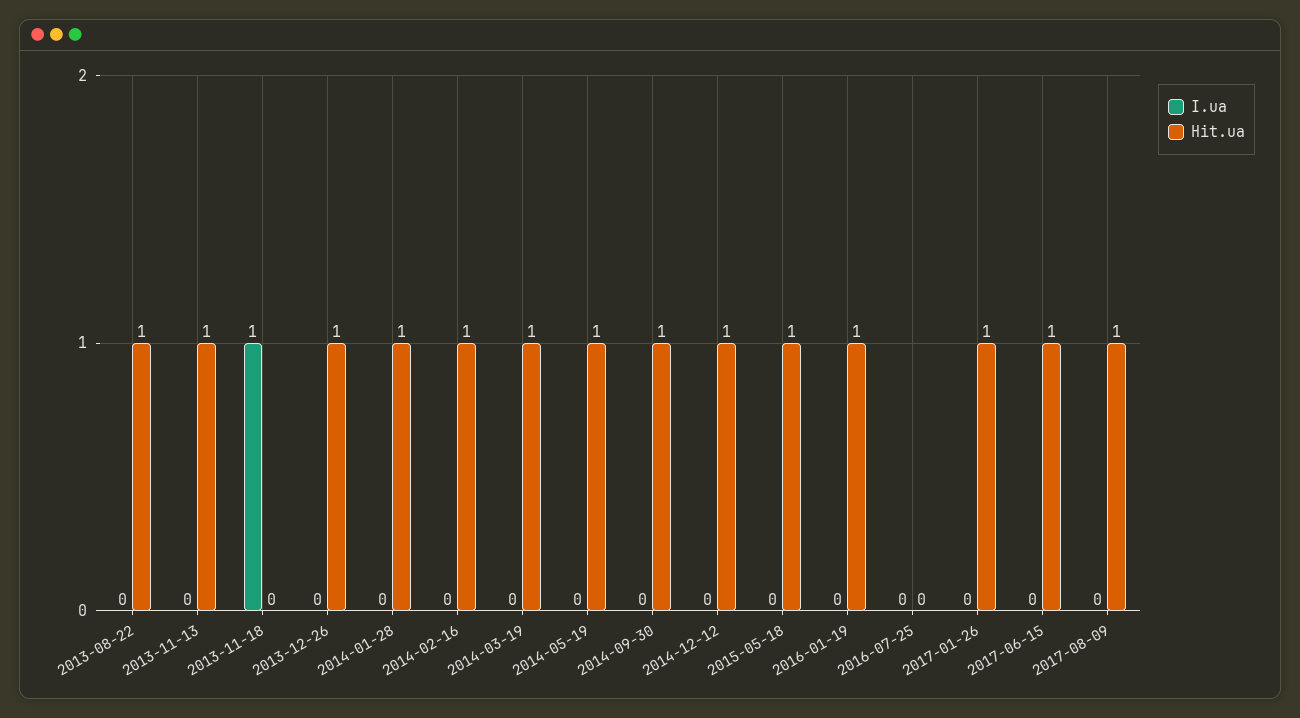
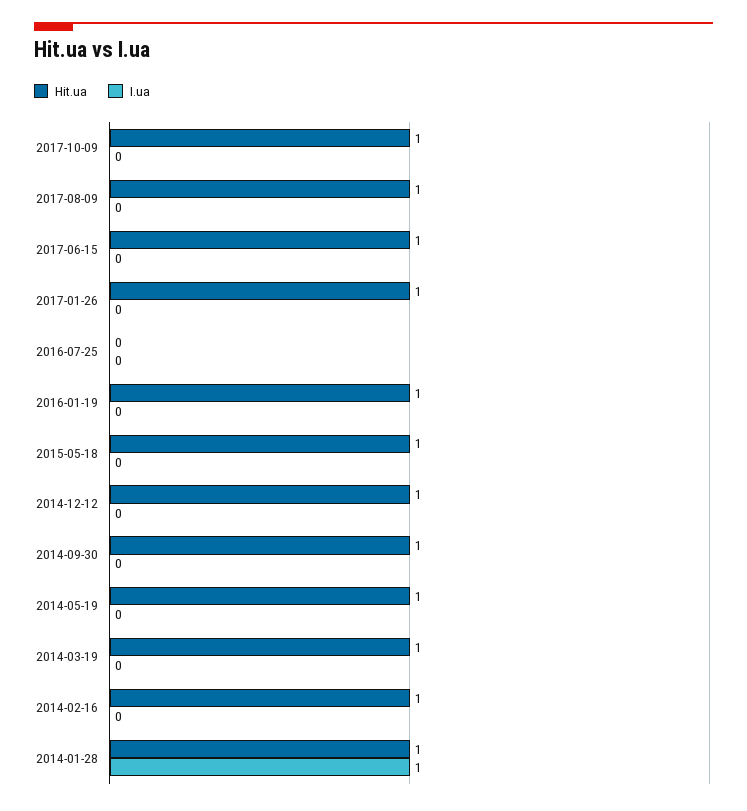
I.ua, 2013-08-22: 0 -> none
Hit.ua, 2013-08-22: 1 -> none
I.ua, 2013-11-13: 0 -> none
Hit.ua, 2013-11-13: 1 -> none
I.ua, 2013-11-18: 1 -> none
Hit.ua, 2013-11-18: 0 -> none
I.ua, 2013-12-26: 0 -> none
Hit.ua, 2013-12-26: 1 -> none
I.ua, 2014-01-28: 0 -> 1
Hit.ua, 2017-10-09: none -> 1
I.ua, 2017-10-09: none -> 0

